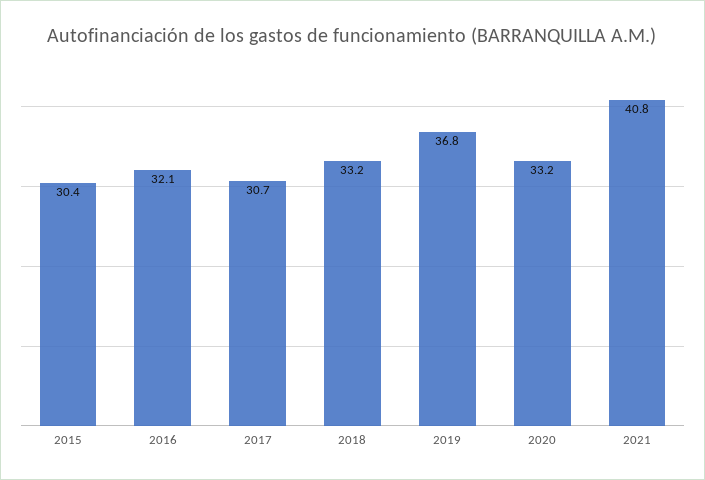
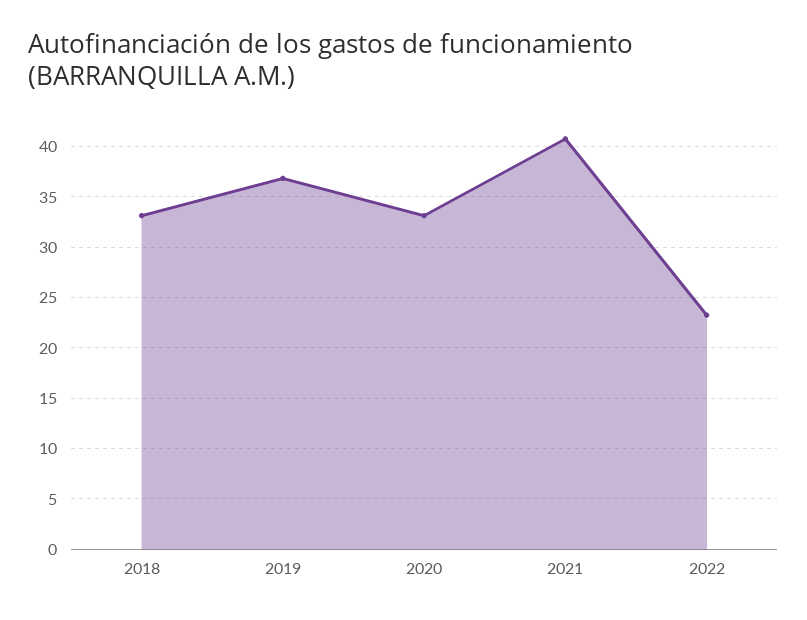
2015: 30.4 -> none
2016: 32.1 -> none
2017: 30.7 -> none
2022: none -> 23

